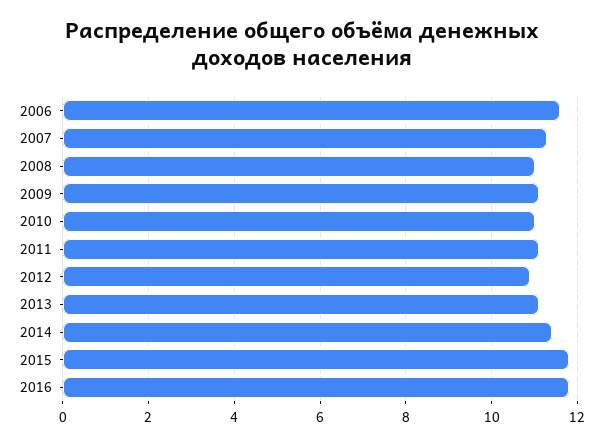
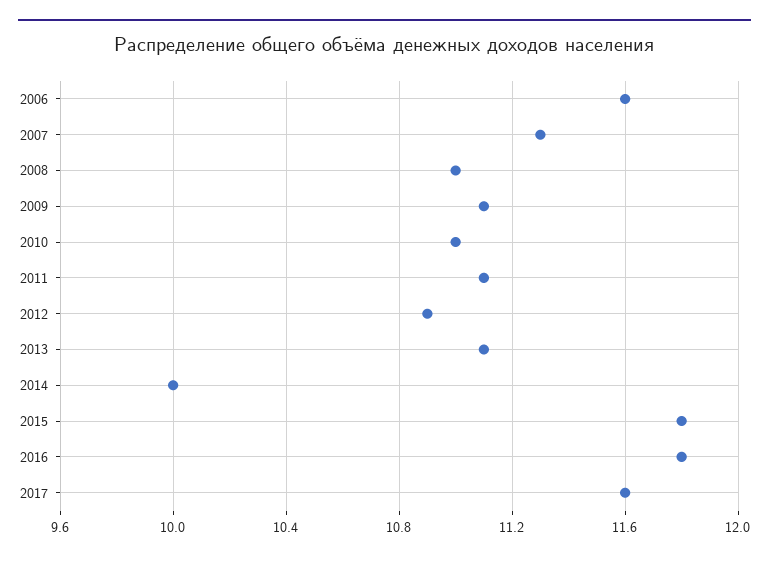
2014: 11.5 -> 10
2017: none -> 11.6

